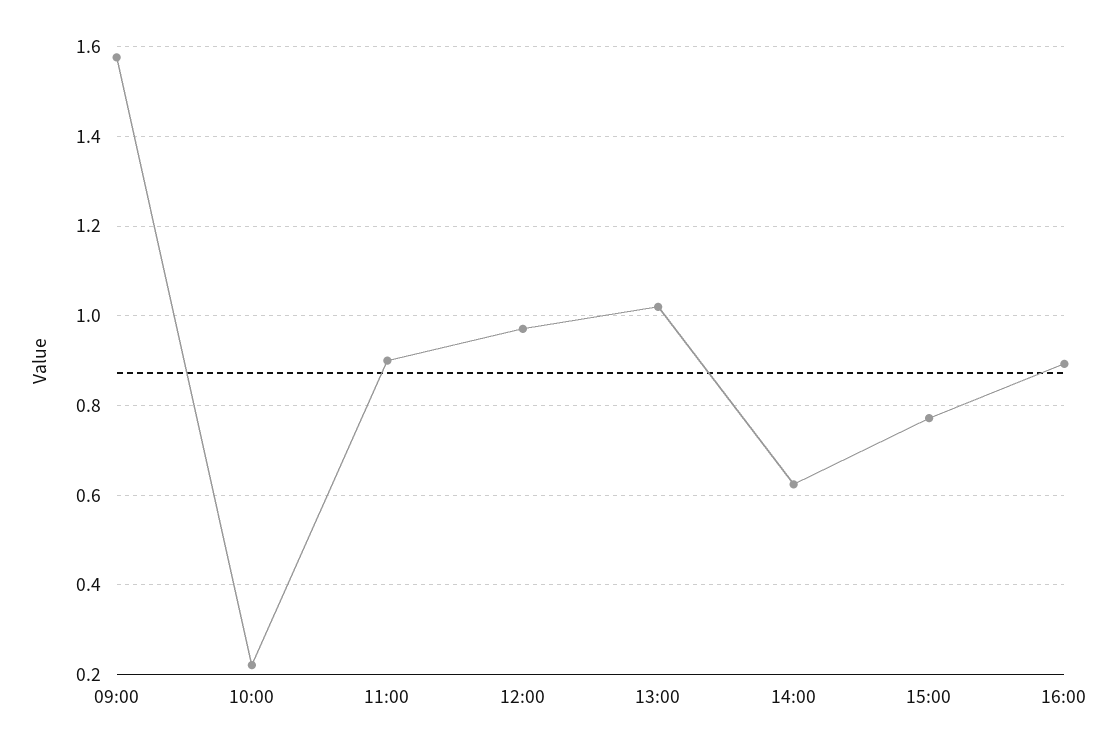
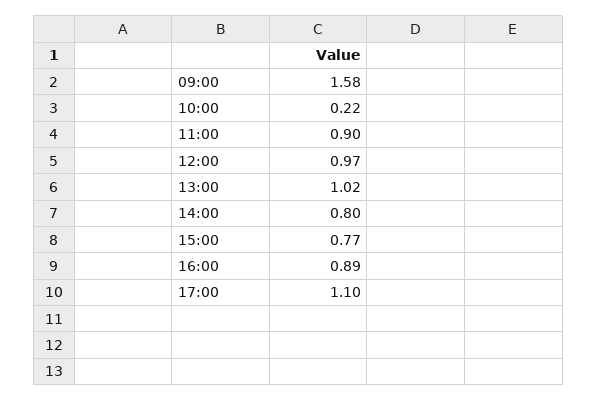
14:00: 0.62 -> 0.8
17:00: none -> 1.1

